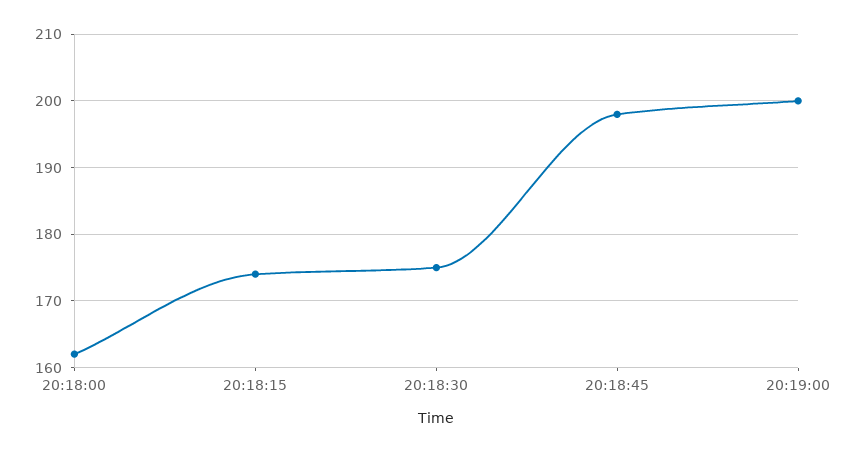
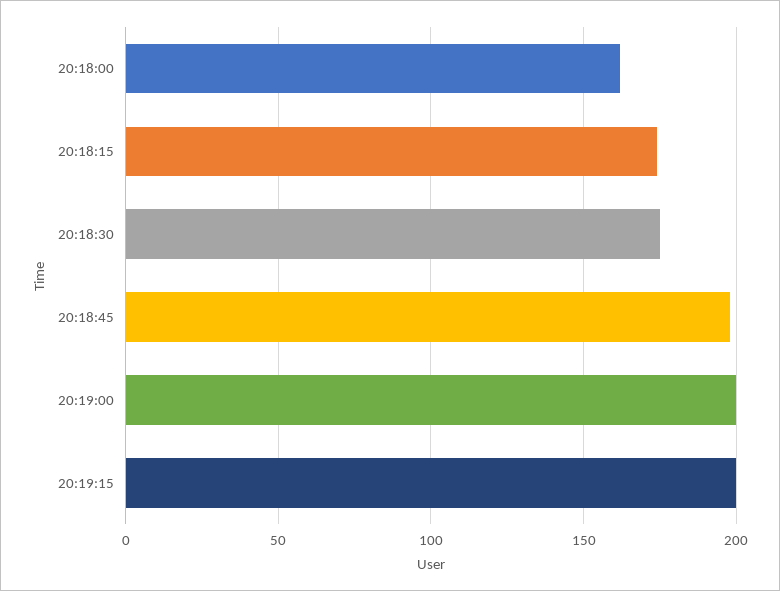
20:19:15: none -> 200

